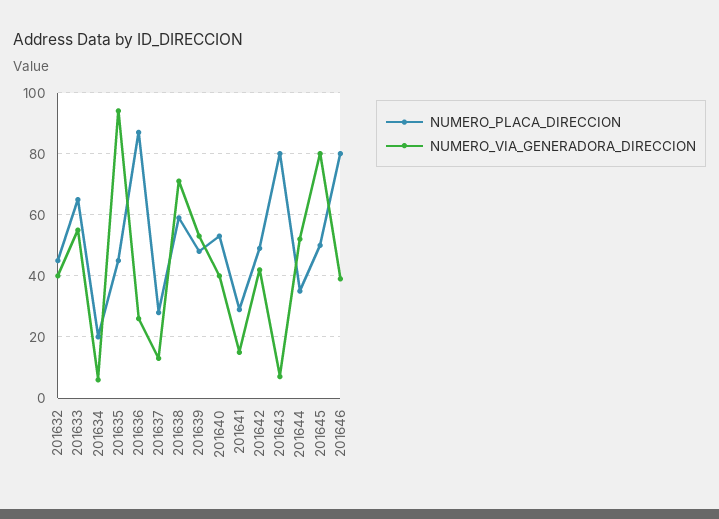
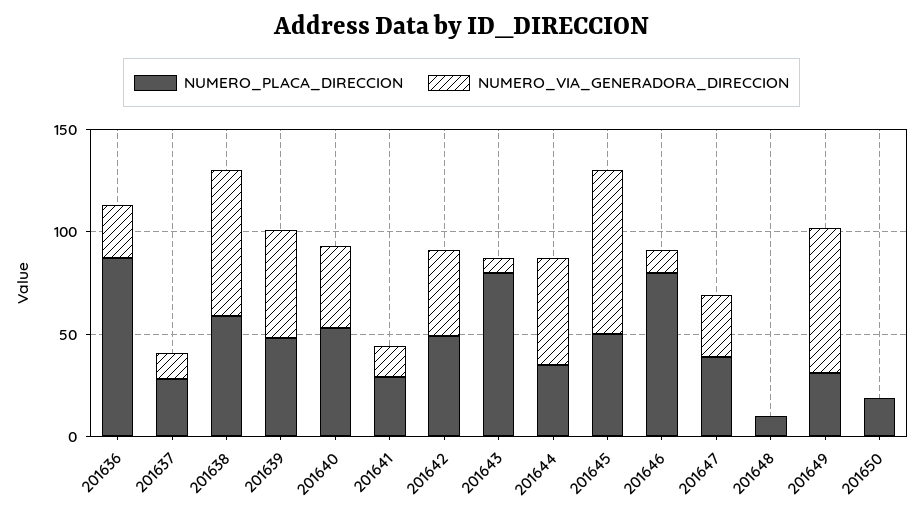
NUMERO_PLACA_DIRECCION, 201632: 45 -> none
NUMERO_VIA_GENERADORA_DIRECCION, 201632: 40 -> none
NUMERO_PLACA_DIRECCION, 201633: 65 -> none
NUMERO_VIA_GENERADORA_DIRECCION, 201633: 55 -> none
NUMERO_PLACA_DIRECCION, 201634: 20 -> none
NUMERO_VIA_GENERADORA_DIRECCION, 201634: 5 -> none
NUMERO_PLACA_DIRECCION, 201635: 45 -> none
NUMERO_VIA_GENERADORA_DIRECCION, 201635: 95 -> none
NUMERO_VIA_GENERADORA_DIRECCION, 201646: 40 -> 10
NUMERO_PLACA_DIRECCION, 201647: none -> 40
NUMERO_VIA_GENERADORA_DIRECCION, 201647: none -> 30
NUMERO_PLACA_DIRECCION, 201648: none -> 10
NUMERO_VIA_GENERADORA_DIRECCION, 201648: none -> 0
NUMERO_PLACA_DIRECCION, 201649: none -> 30
NUMERO_VIA_GENERADORA_DIRECCION, 201649: none -> 70
NUMERO_PLACA_DIRECCION, 201650: none -> 20
NUMERO_VIA_GENERADORA_DIRECCION, 201650: none -> 0

